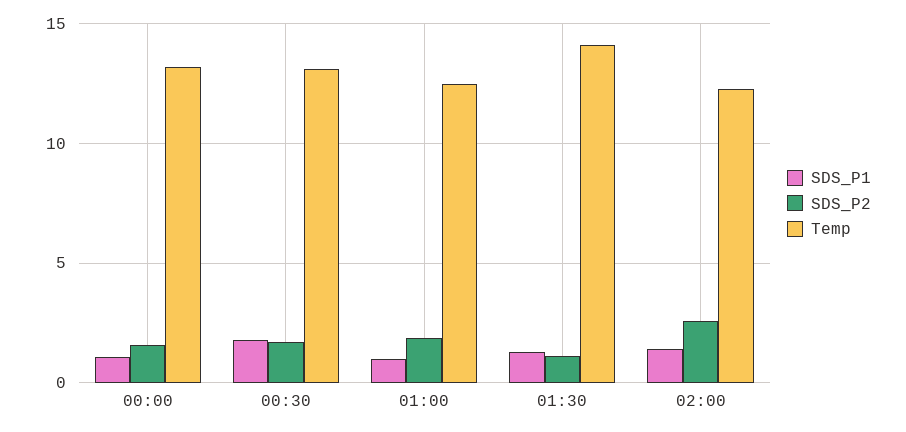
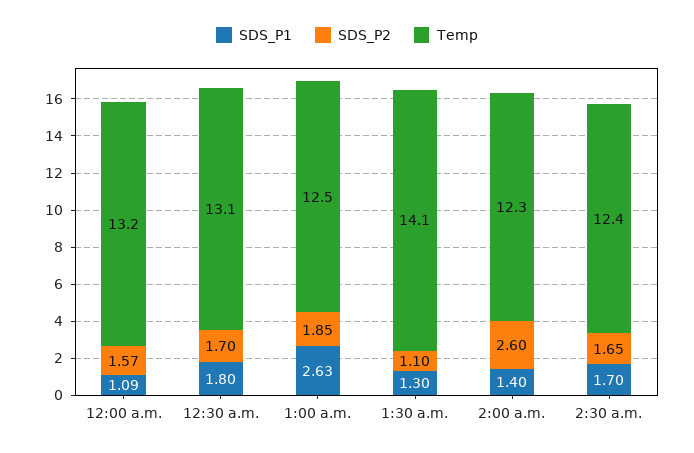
SDS_P1, 01:00: 1 -> 2.63
SDS_P1, 2:30 a.m.: none -> 1.7
SDS_P2, 2:30 a.m.: none -> 1.65
Temp, 2:30 a.m.: none -> 12.4

